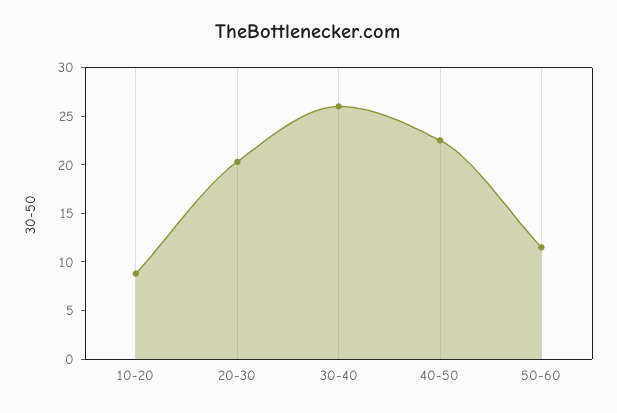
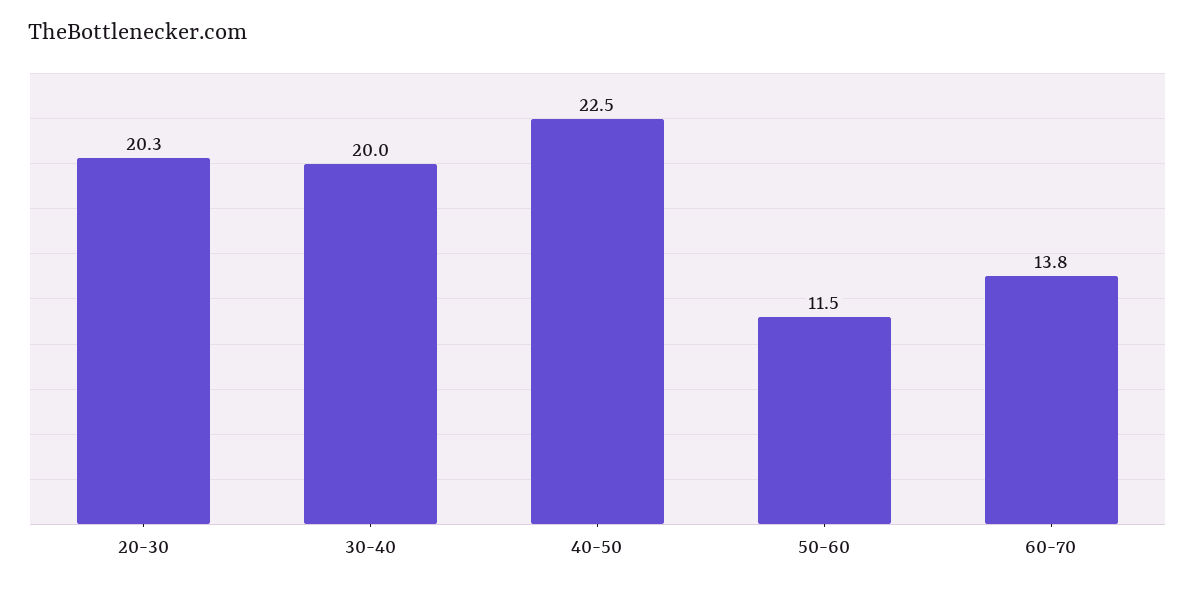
10-20: 9 -> none
30-40: 26 -> 20
60-70: none -> 13.8

